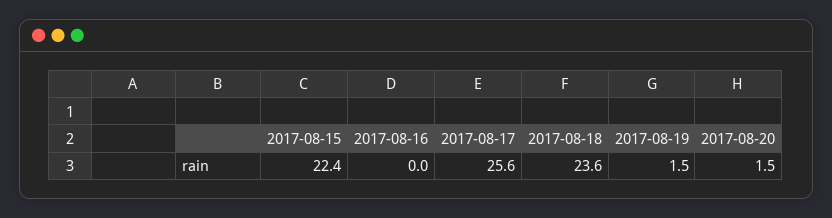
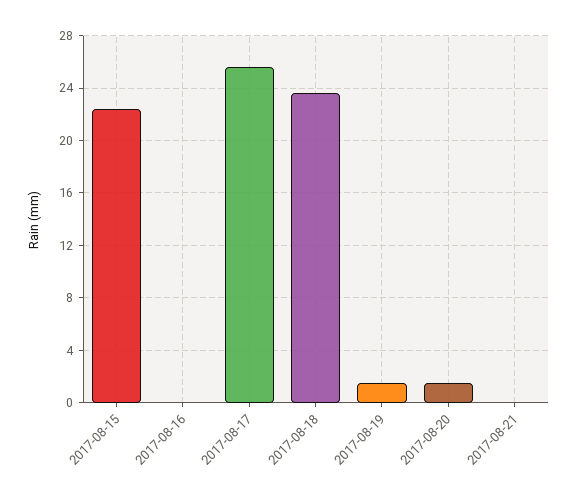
2017-08-21: none -> 0

